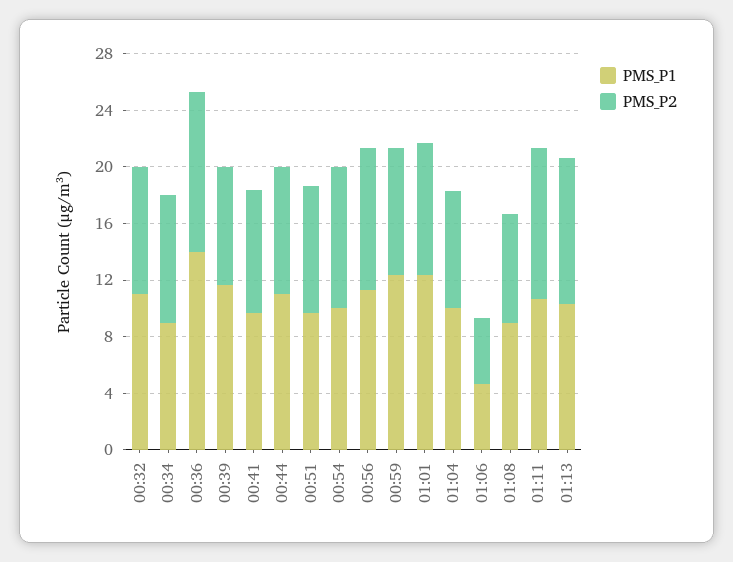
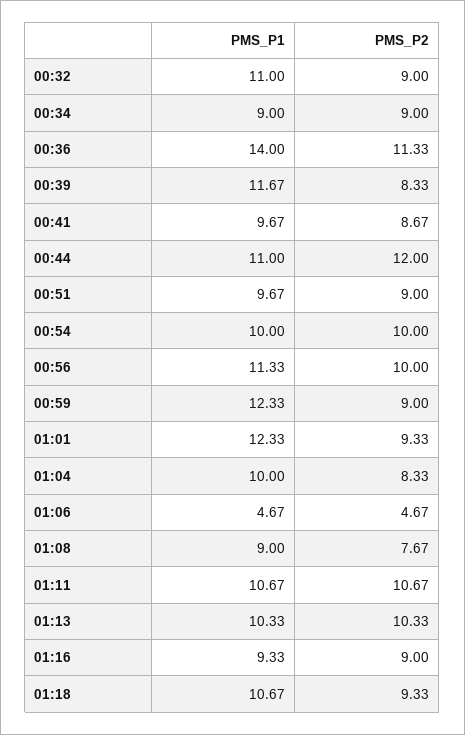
PMS_P2, 00:44: 9 -> 12
PMS_P1, 01:16: none -> 9.33
PMS_P2, 01:16: none -> 9
PMS_P1, 01:18: none -> 10.67
PMS_P2, 01:18: none -> 9.33

